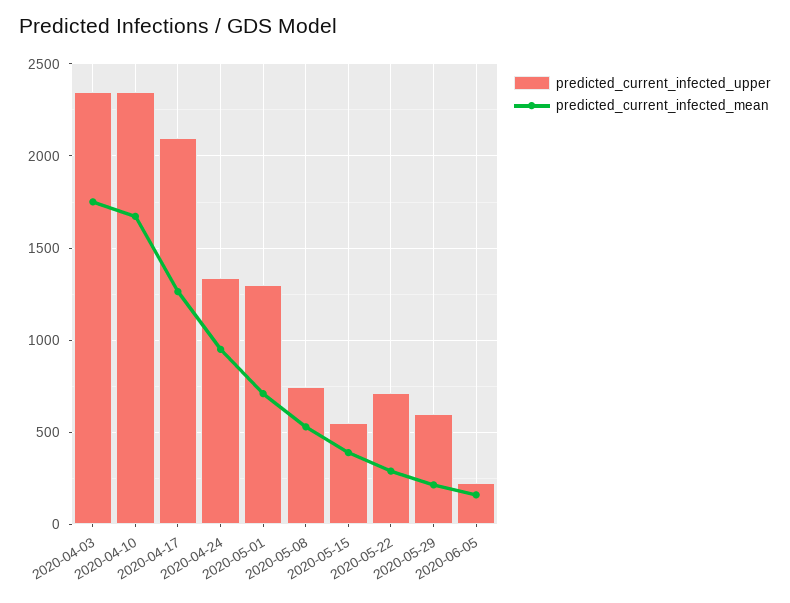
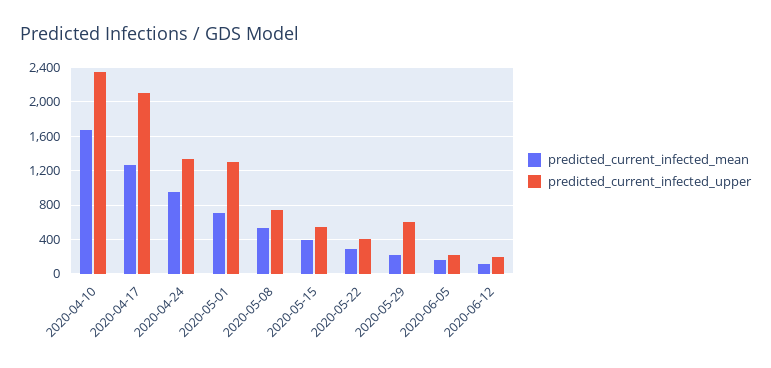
predicted_current_infected_upper, 2020-04-03: 2350 -> none
predicted_current_infected_mean, 2020-04-03: 1750 -> none
predicted_current_infected_upper, 2020-05-22: 700 -> 400
predicted_current_infected_mean, 2020-06-12: none -> 100
predicted_current_infected_upper, 2020-06-12: none -> 200

